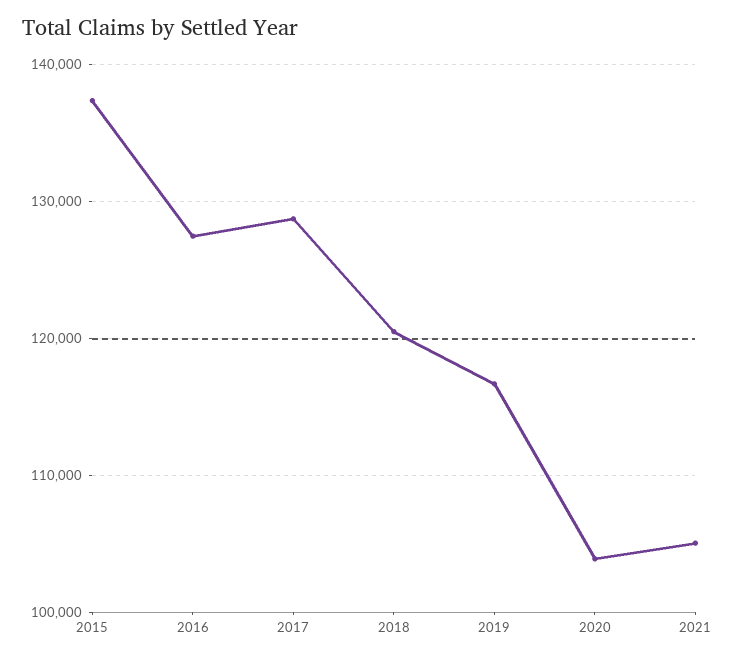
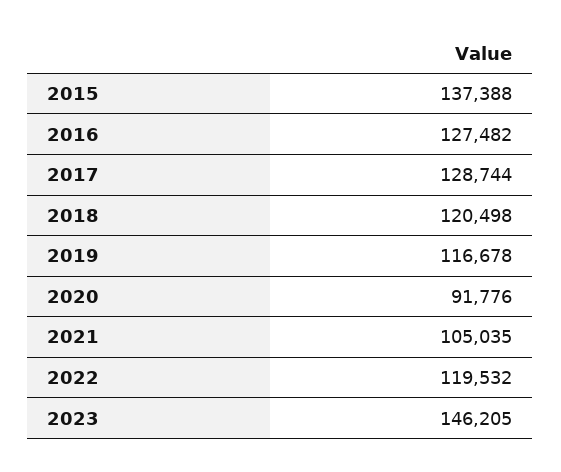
2020: 104000 -> 91776
2022: none -> 119532
2023: none -> 146205

